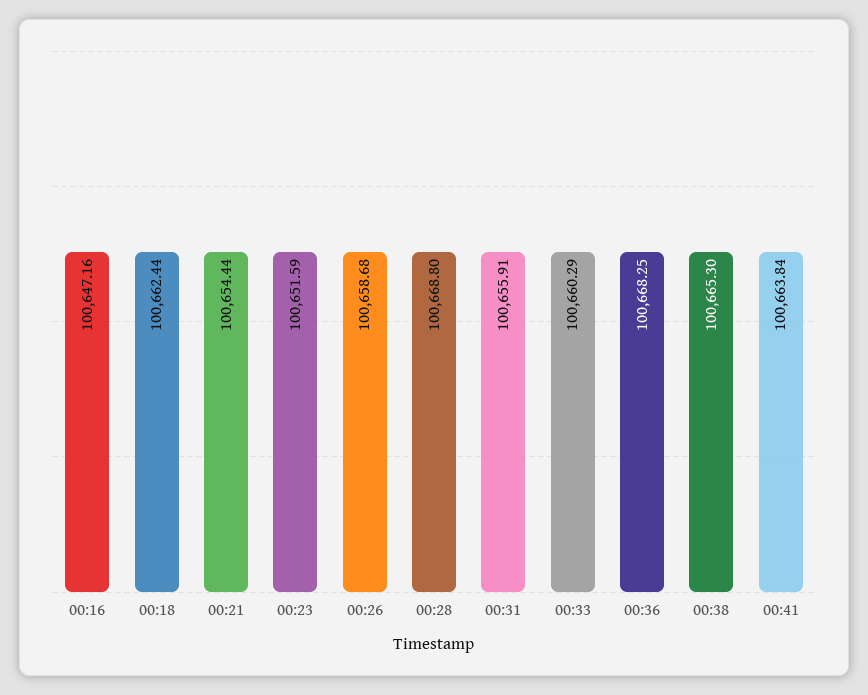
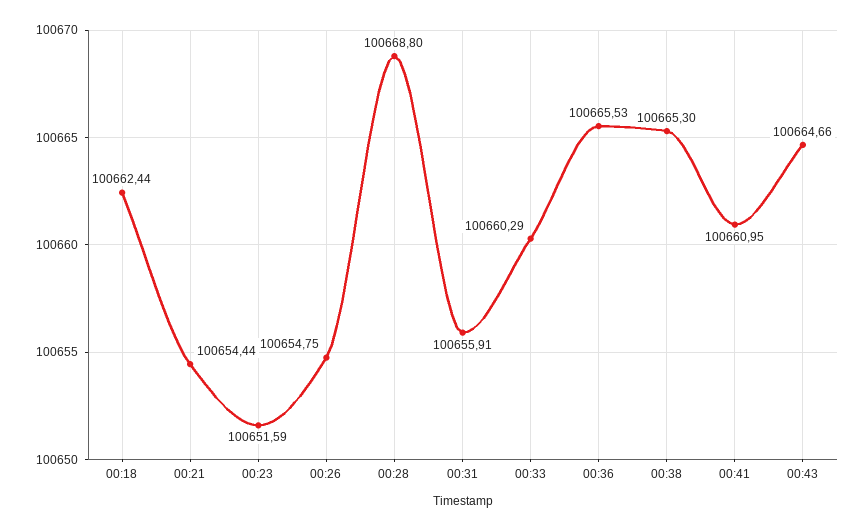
00:16: 100647.16 -> none
00:26: 100658.68 -> 100654.75
00:36: 100668.25 -> 100665.53
00:41: 100663.84 -> 100660.95
00:43: none -> 100664.66

